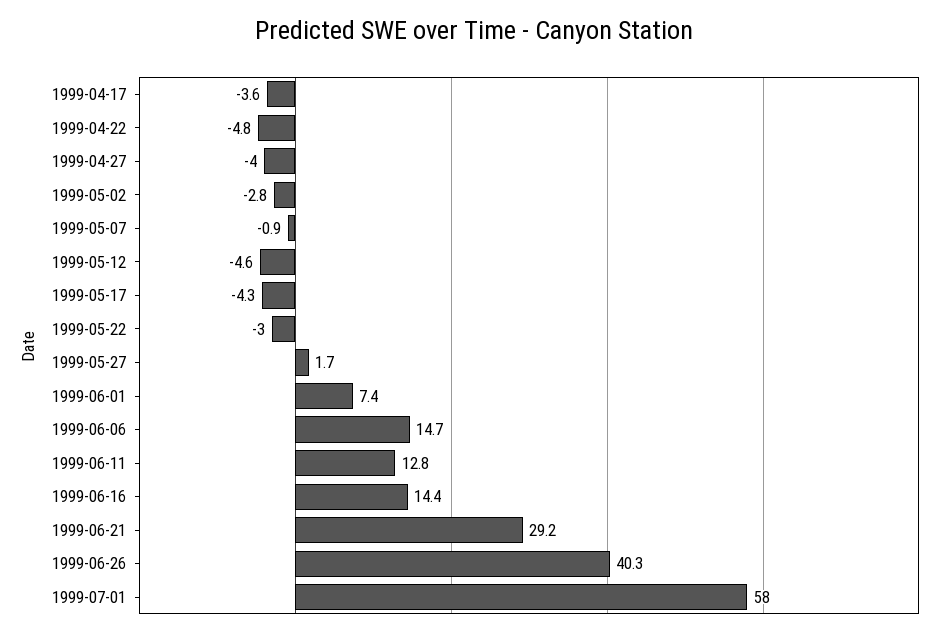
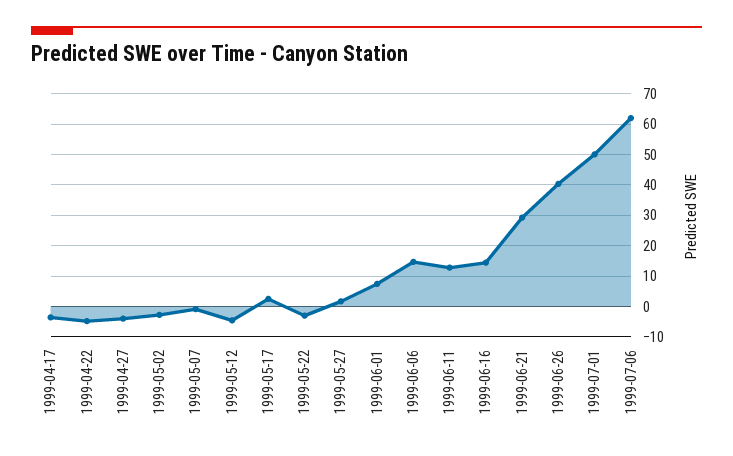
1999-05-17: -4.3 -> 2
1999-07-01: 58 -> 50
1999-07-06: none -> 62

